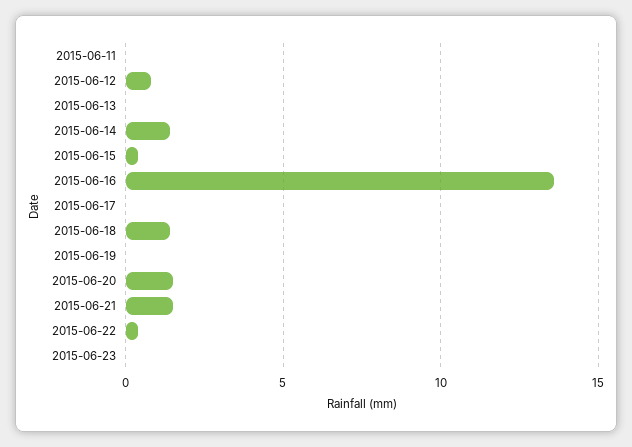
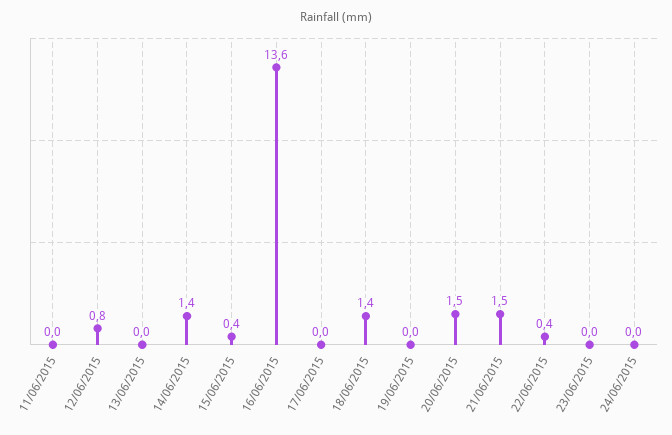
24/06/2015: none -> 0

